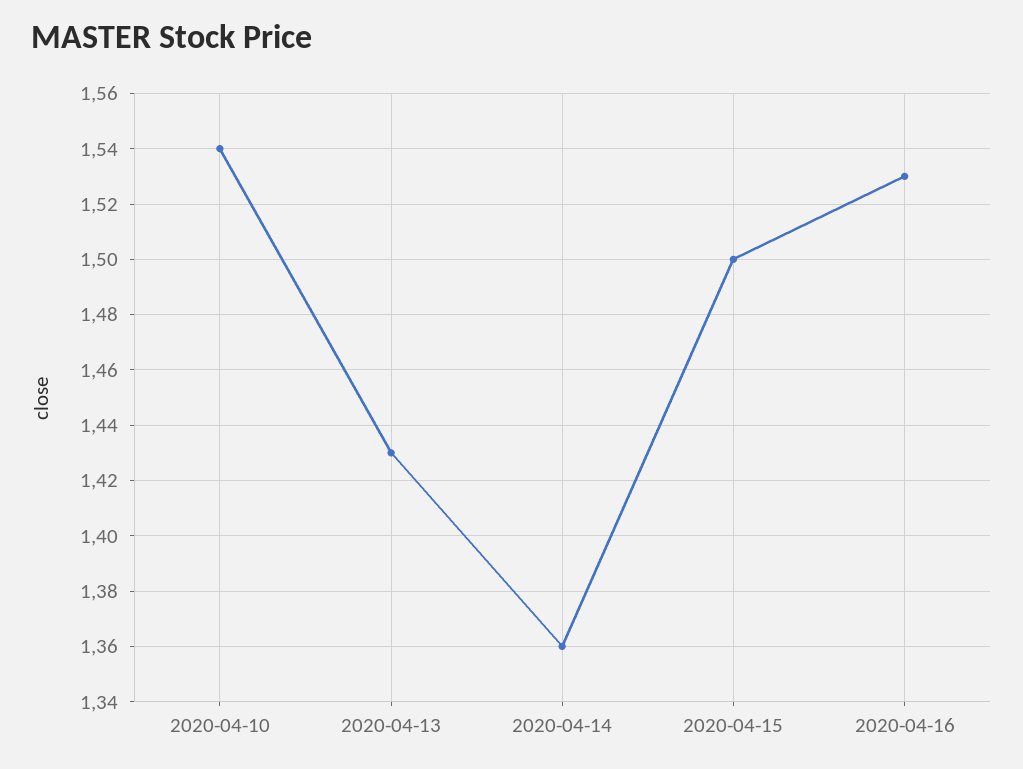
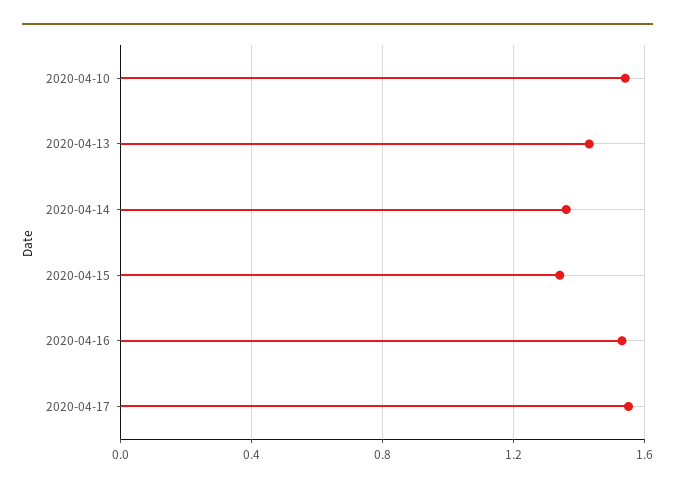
2020-04-15: 1.5 -> 1.35
2020-04-17: none -> 1.55

